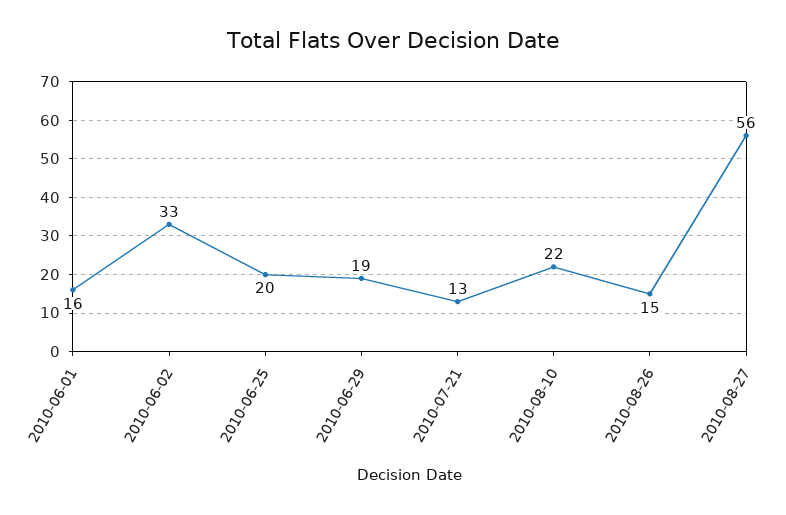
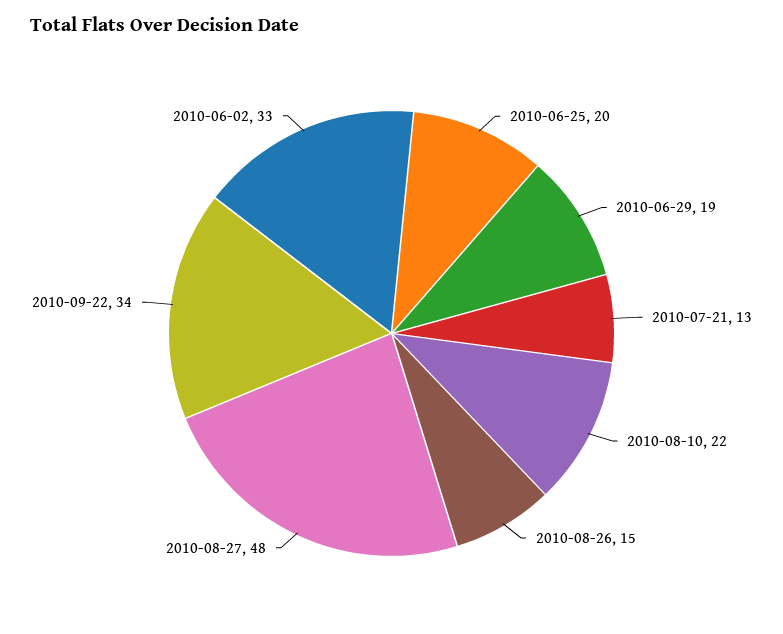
2010-06-01: 16 -> none
2010-08-27: 56 -> 48
2010-09-22: none -> 34

